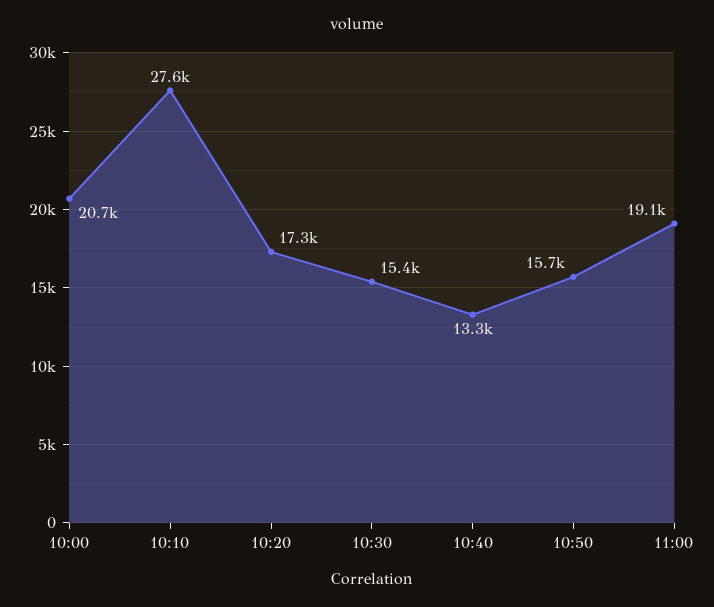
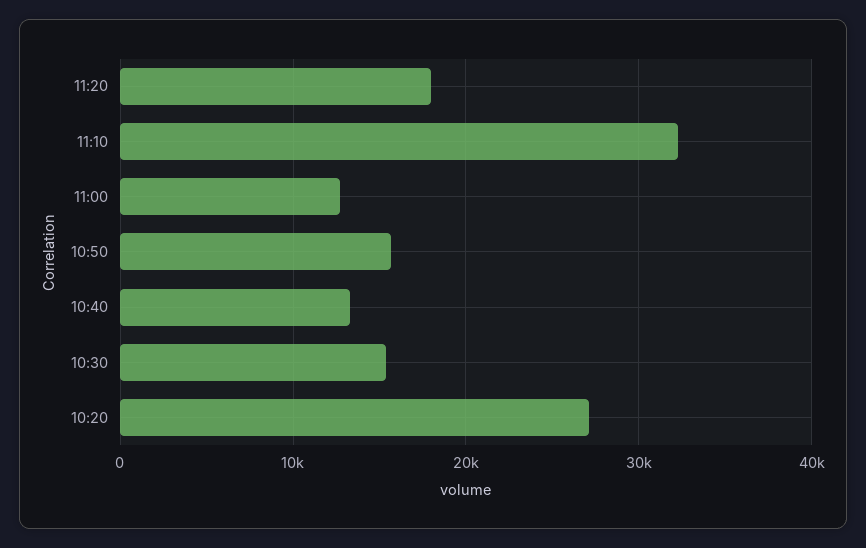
10:00: 20700 -> none
10:10: 27600 -> none
10:20: 17300 -> 27000
11:00: 19100 -> 13000
11:20: none -> 18000
11:10: none -> 32000

